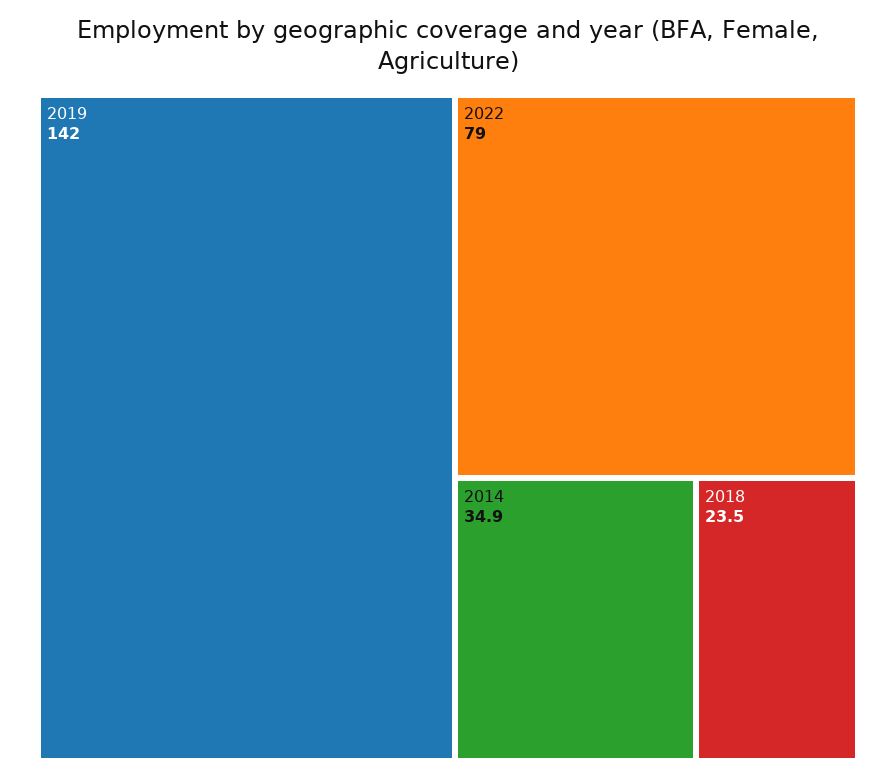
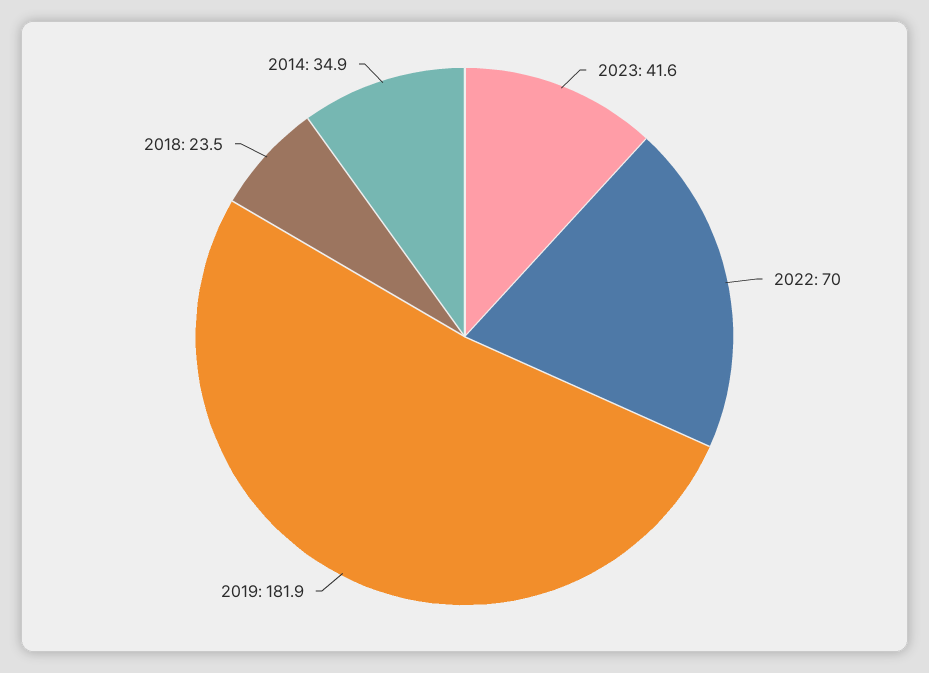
2019: 142 -> 181.9
2022: 79 -> 70
2023: none -> 41.6

